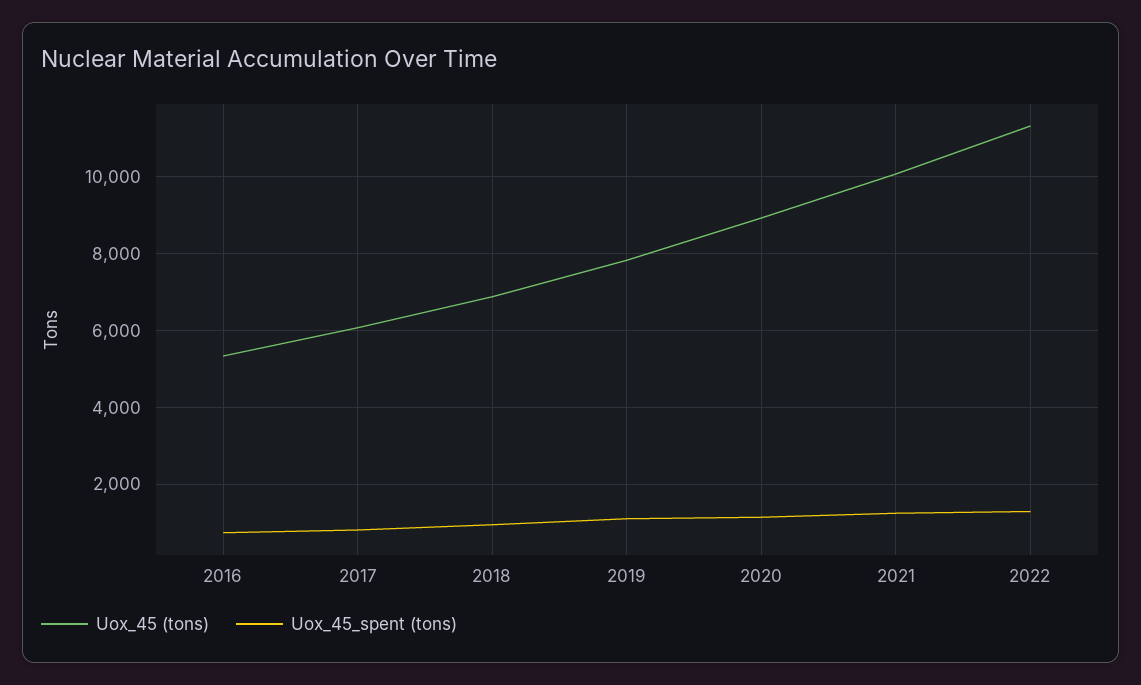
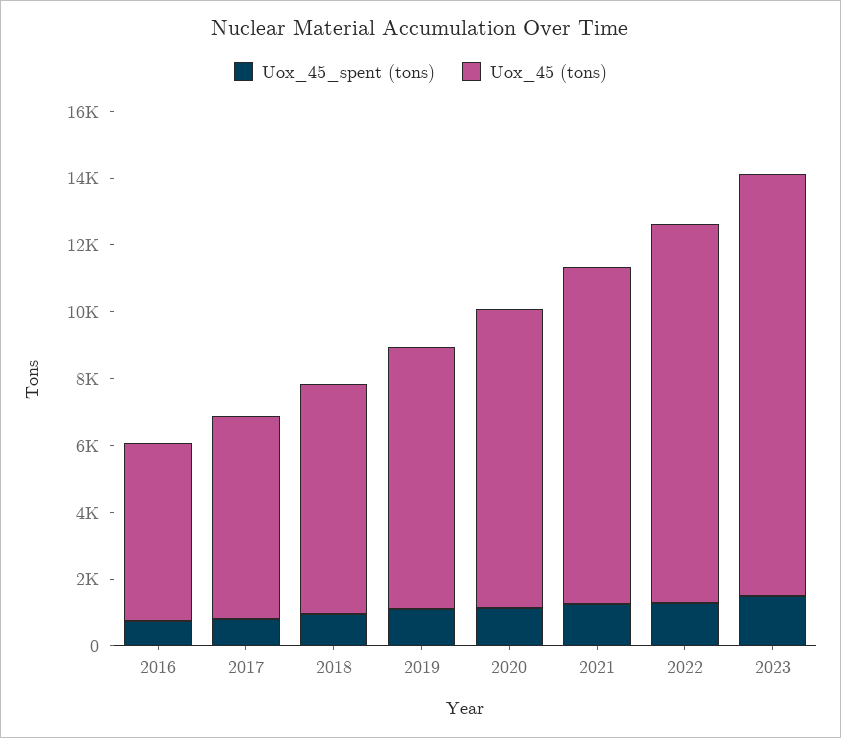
Uox_45_spent (tons), 2023: none -> 1500
Uox_45 (tons), 2023: none -> 12500

